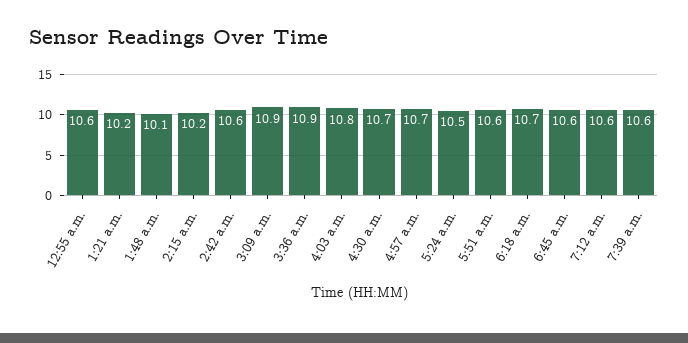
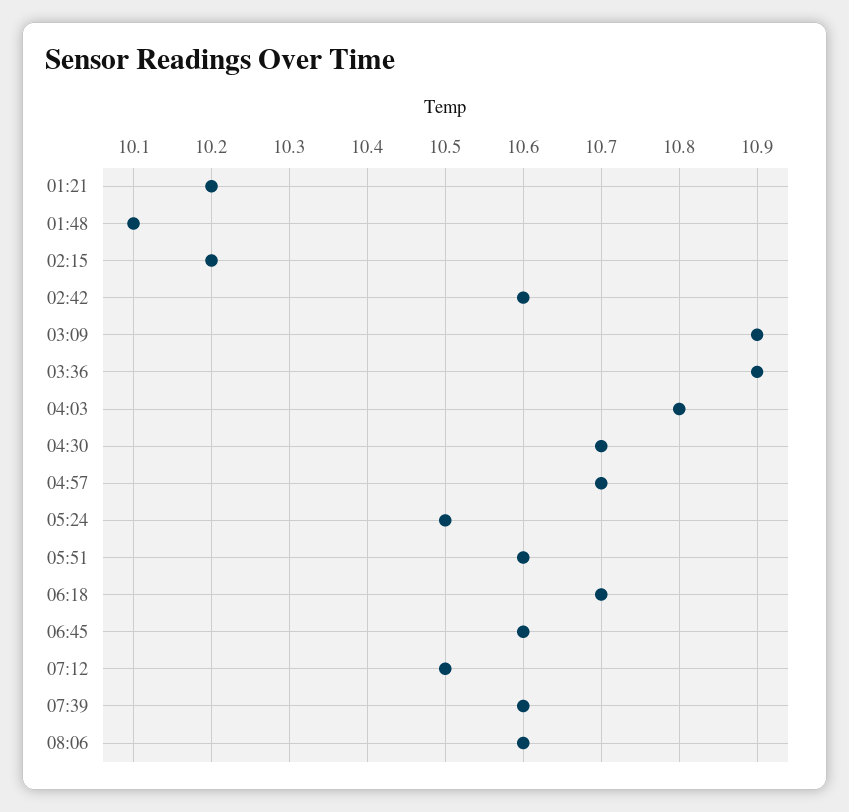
12:55 a.m.: 10.6 -> none
7:12 a.m.: 10.6 -> 10.5
08:06: none -> 10.6

